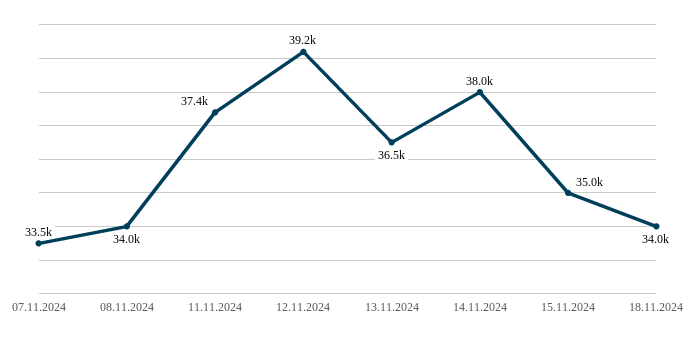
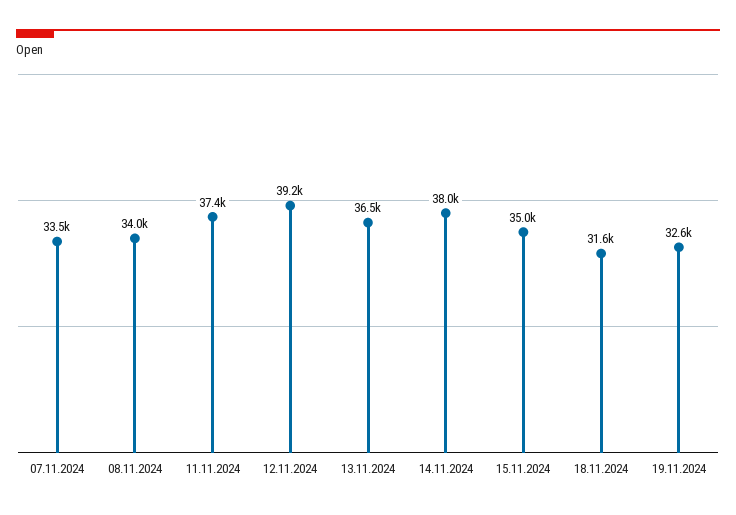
18.11.2024: 34000 -> 31600
19.11.2024: none -> 32600

